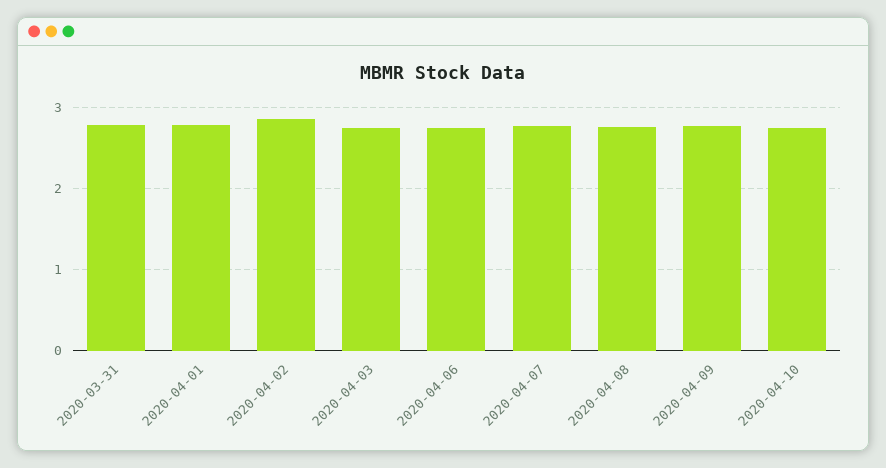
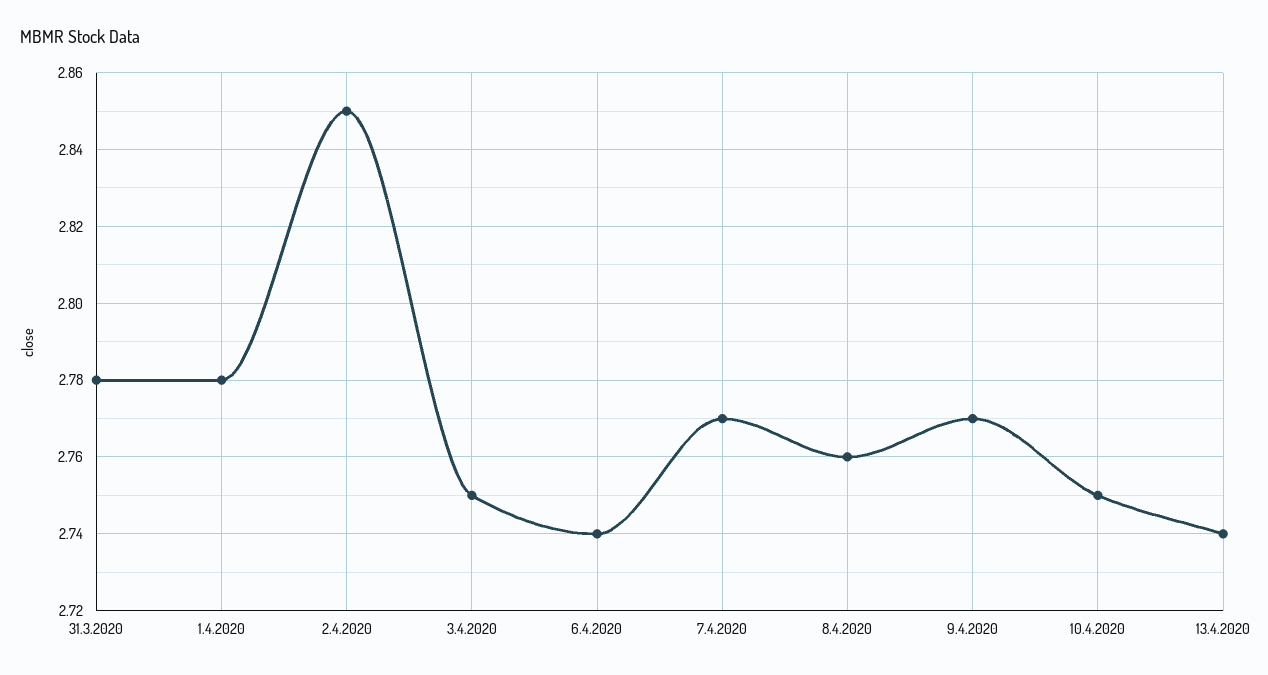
13.4.2020: none -> 2.74

